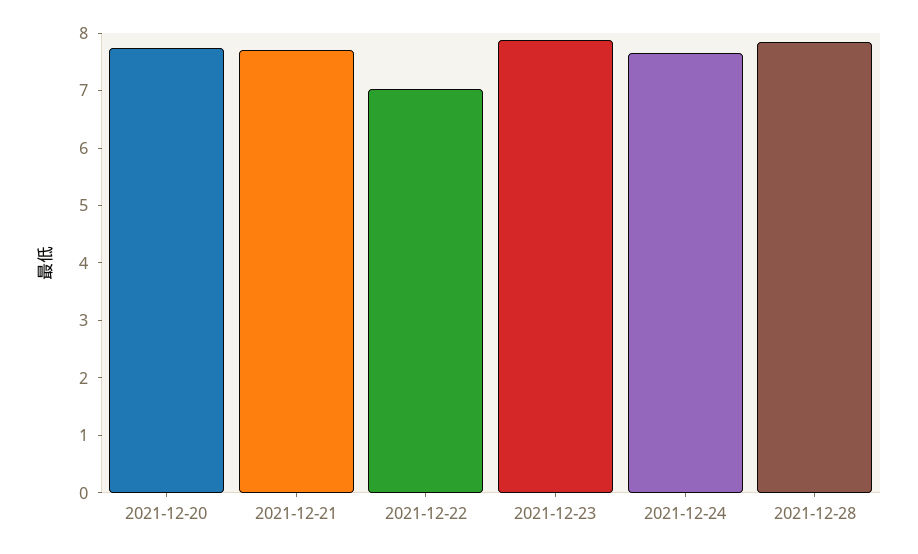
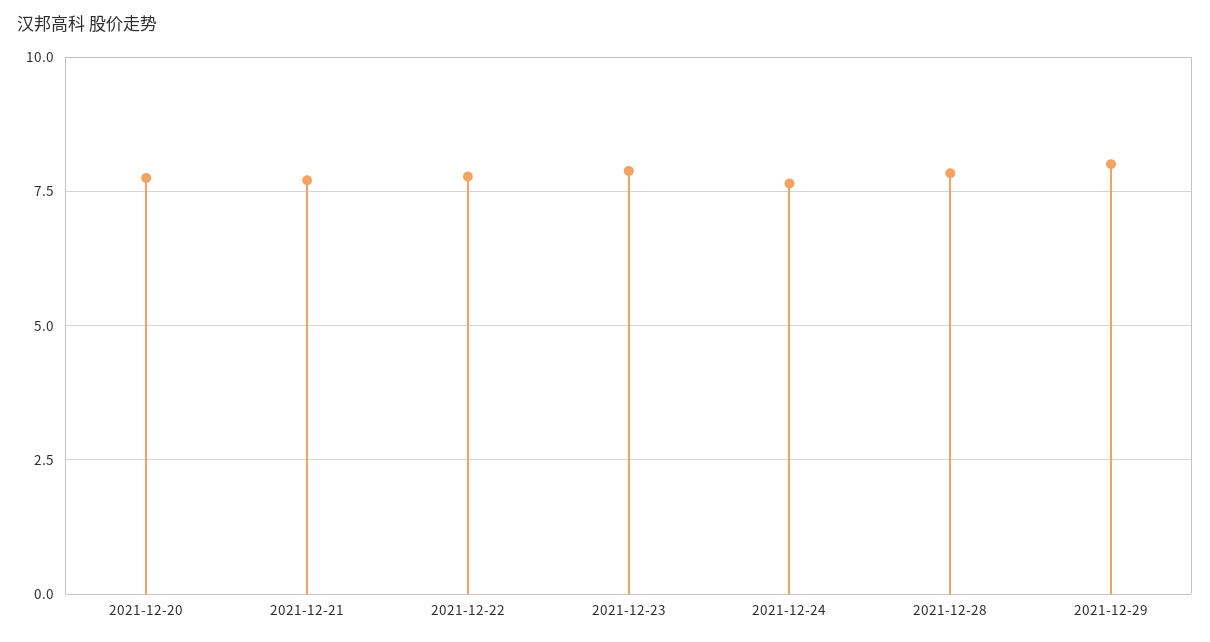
2021-12-22: 7 -> 7.75
2021-12-29: none -> 8

